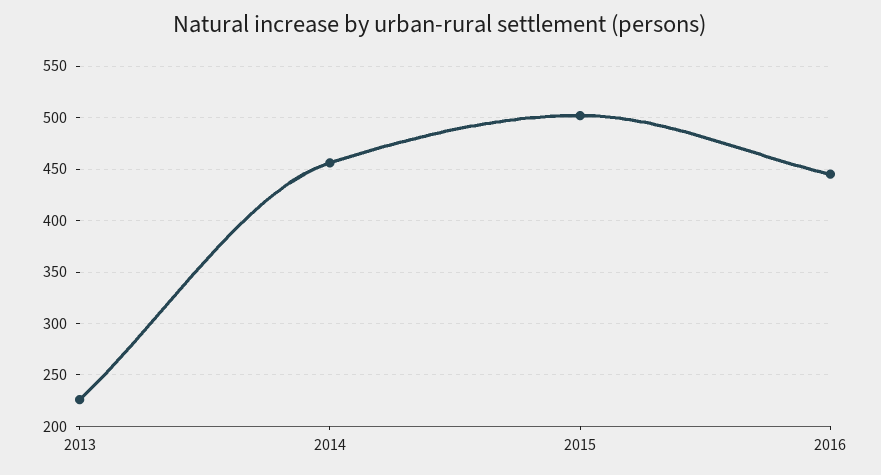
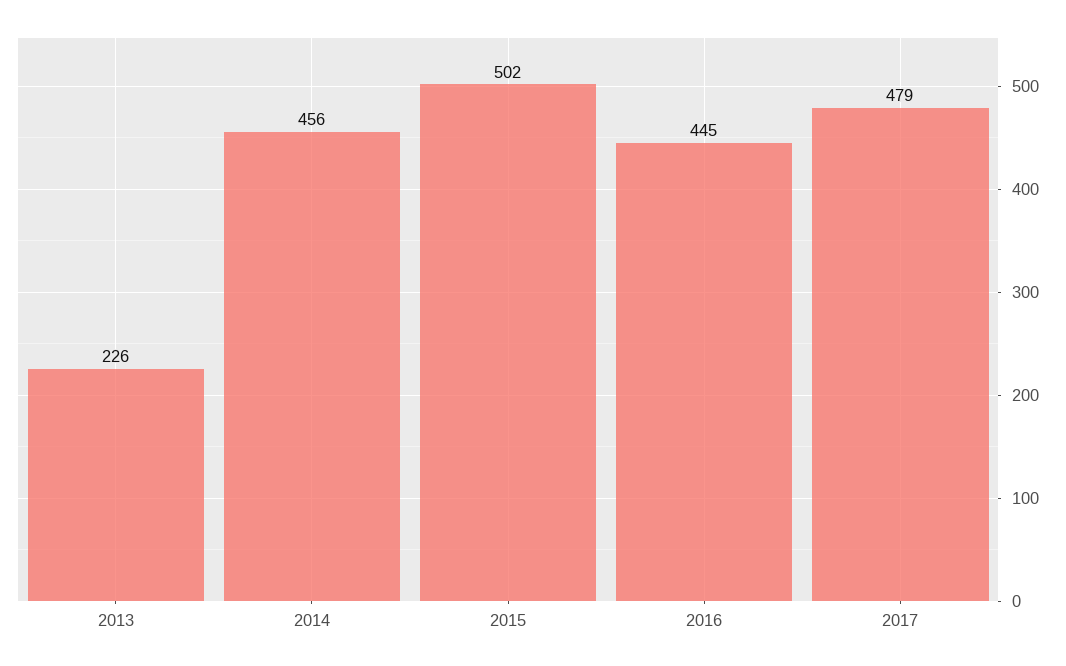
2017: none -> 479

